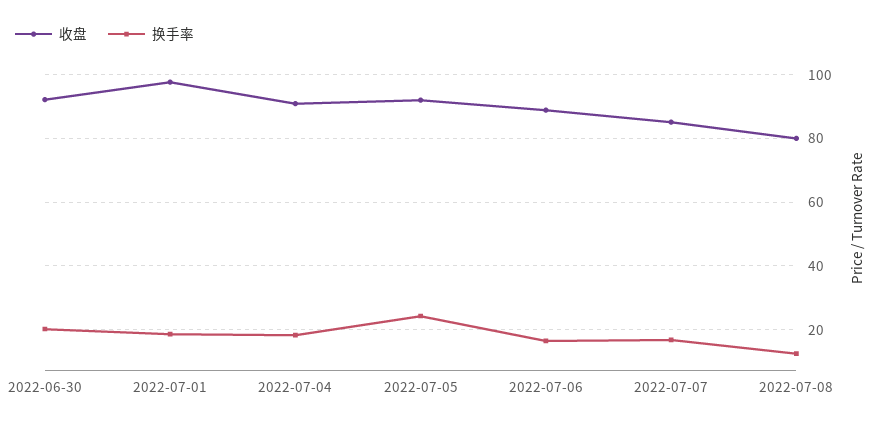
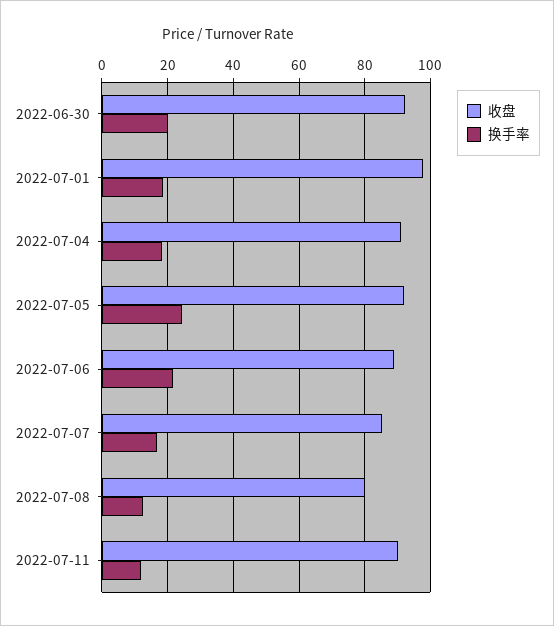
换手率, 2022-07-06: 16 -> 22
收盘, 2022-07-11: none -> 90
换手率, 2022-07-11: none -> 12

